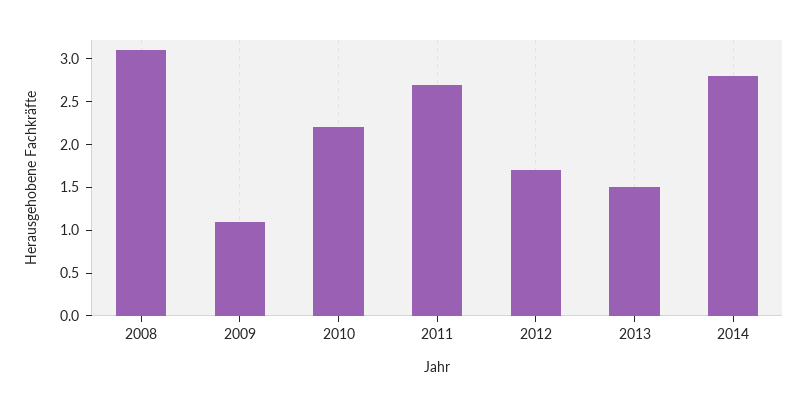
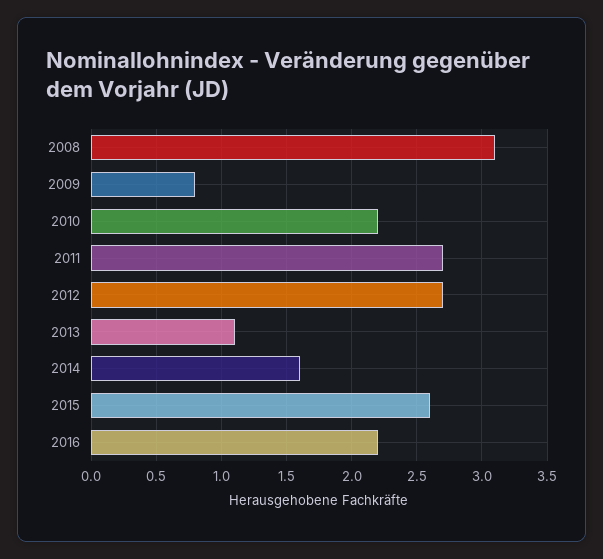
2009: 1.1 -> 0.8
2012: 1.7 -> 2.7
2013: 1.5 -> 1.1
2014: 2.8 -> 1.6
2015: none -> 2.6
2016: none -> 2.2

